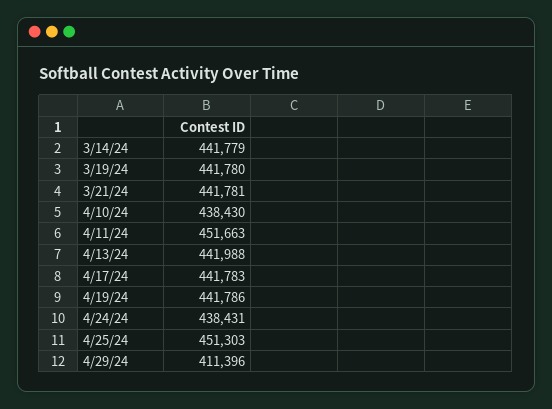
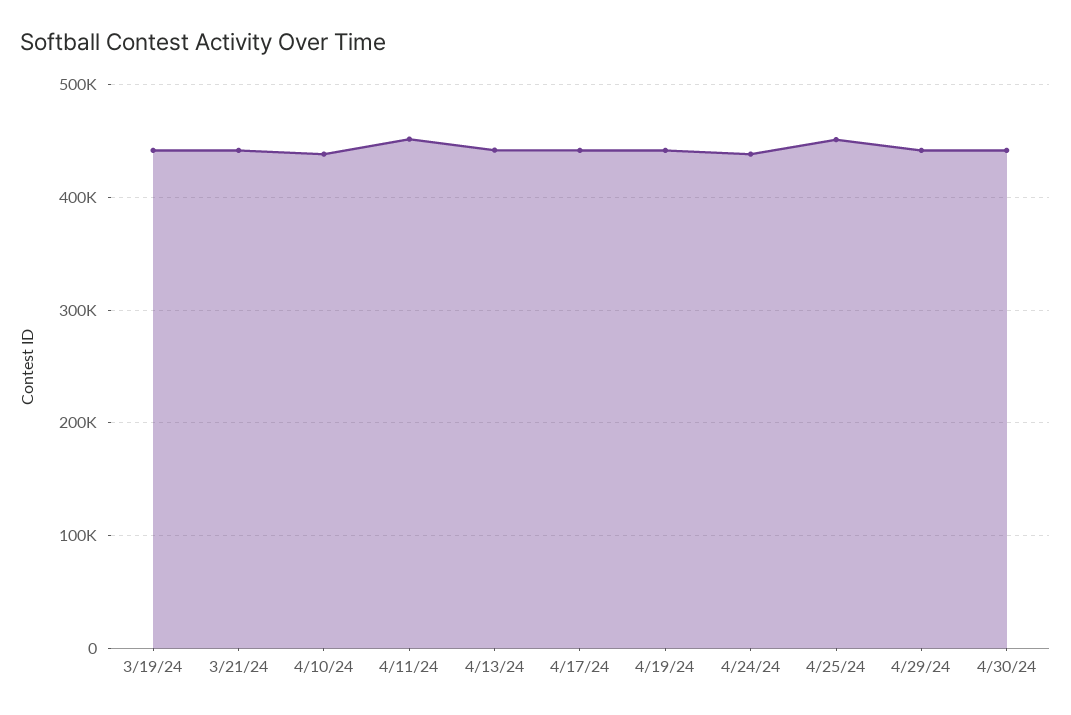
3/14/24: 441779 -> none
4/29/24: 411396 -> 440000
4/30/24: none -> 440000

